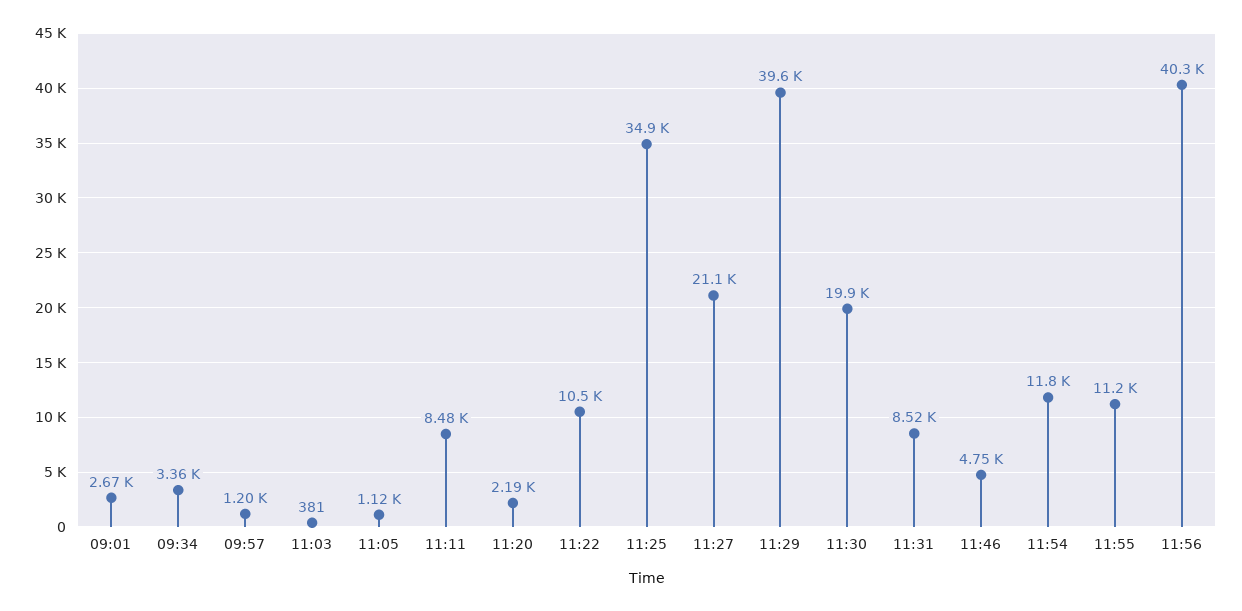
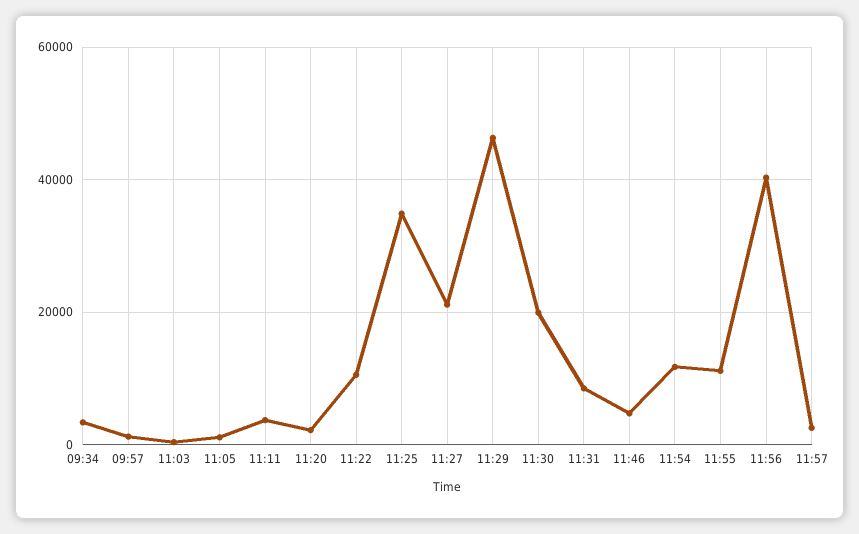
09:01: 2670 -> none
11:11: 8480 -> 4000
11:29: 39600 -> 46000
11:57: none -> 2000

